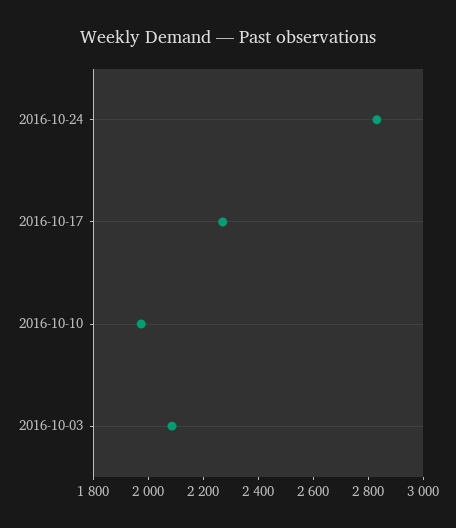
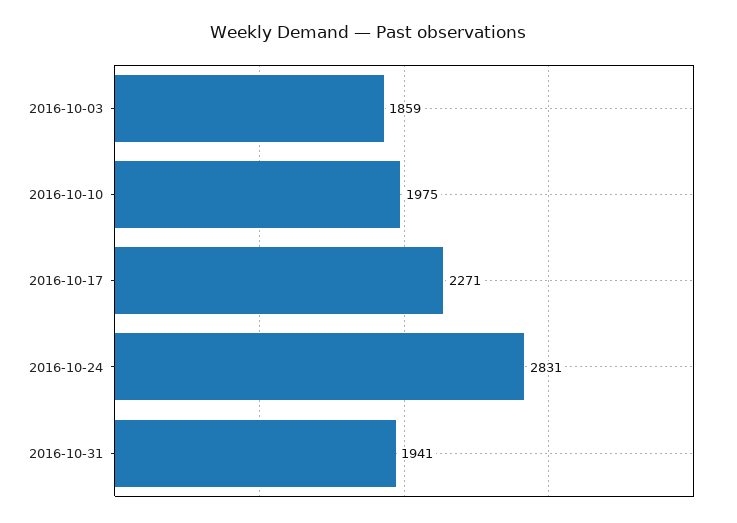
2016-10-03: 2100 -> 1859
2016-10-31: none -> 1941

